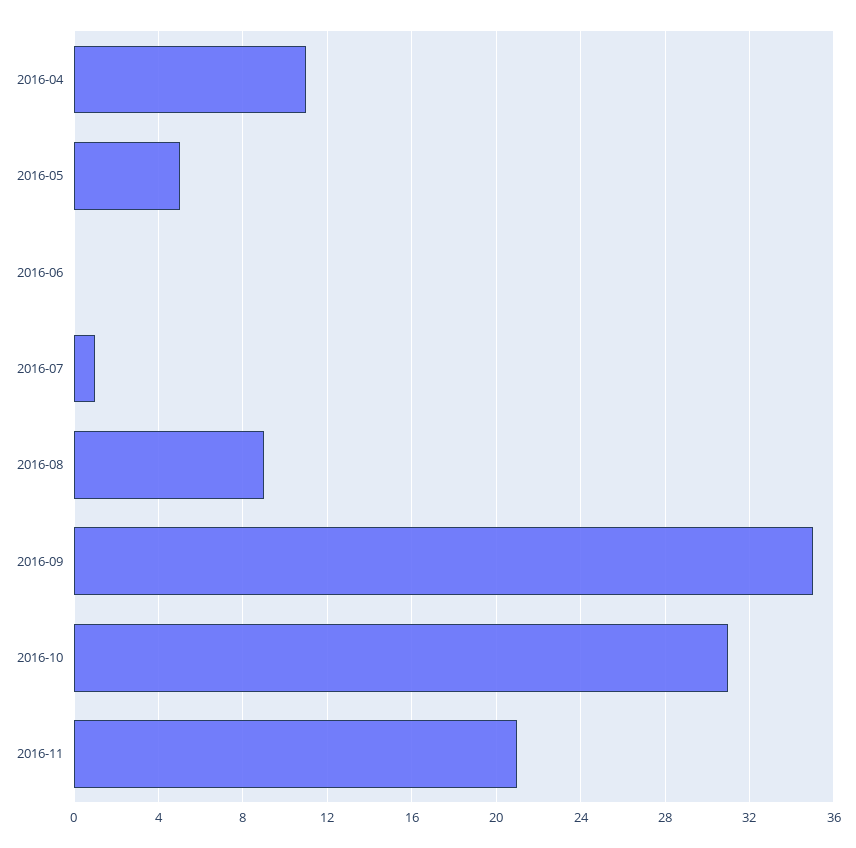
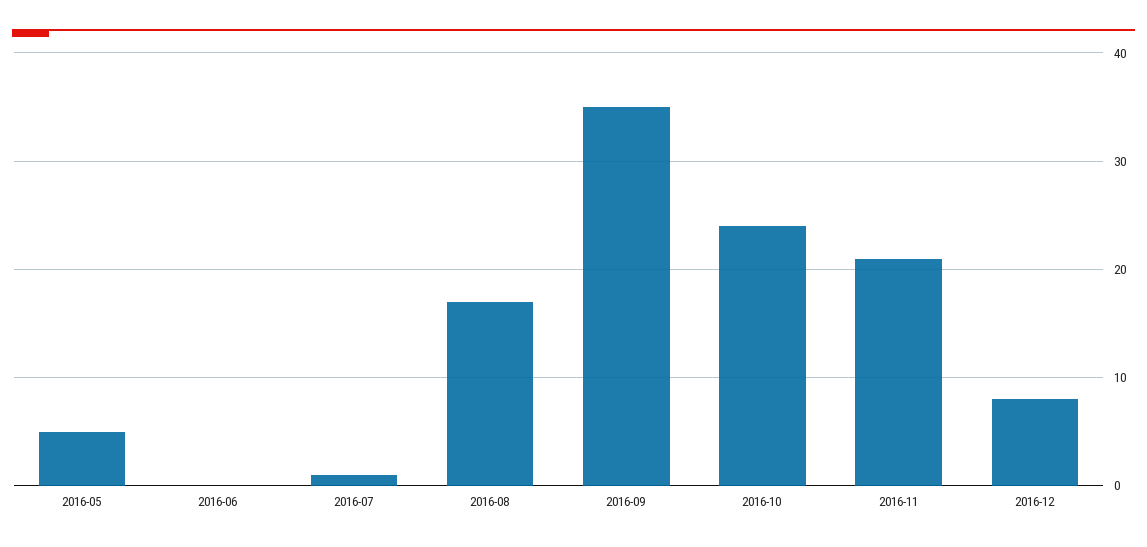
2016-04: 11 -> none
2016-08: 9 -> 17
2016-10: 31 -> 24
2016-12: none -> 8

